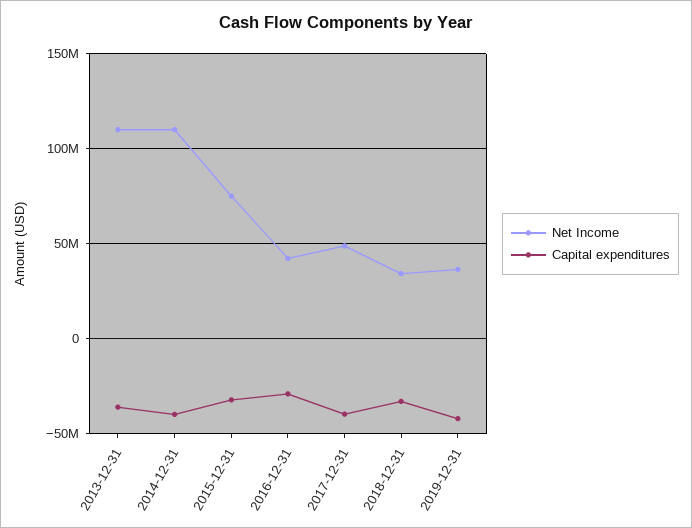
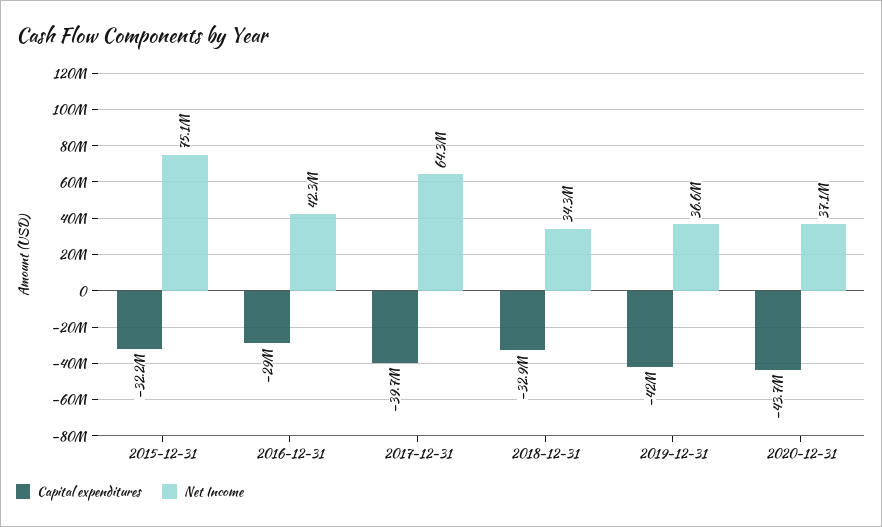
Net Income, 2013-12-31: 110000000 -> none
Capital expenditures, 2013-12-31: -35000000 -> none
Net Income, 2014-12-31: 110000000 -> none
Capital expenditures, 2014-12-31: -40000000 -> none
Net Income, 2017-12-31: 50000000 -> 64300000
Capital expenditures, 2020-12-31: none -> -43700000
Net Income, 2020-12-31: none -> 37100000

